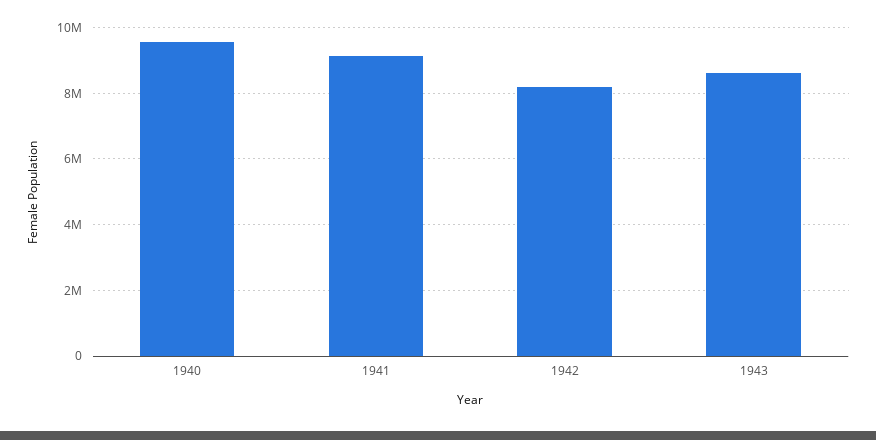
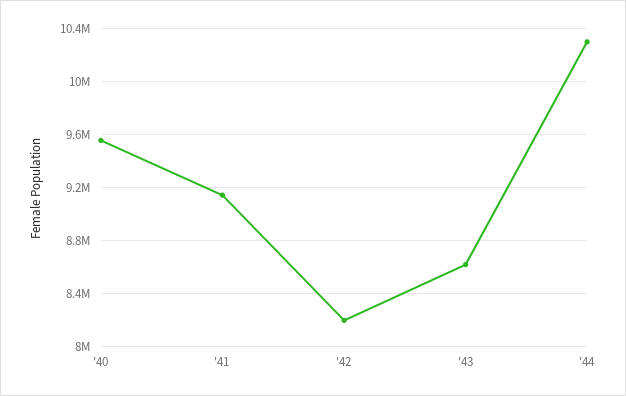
'44: none -> 10300000

